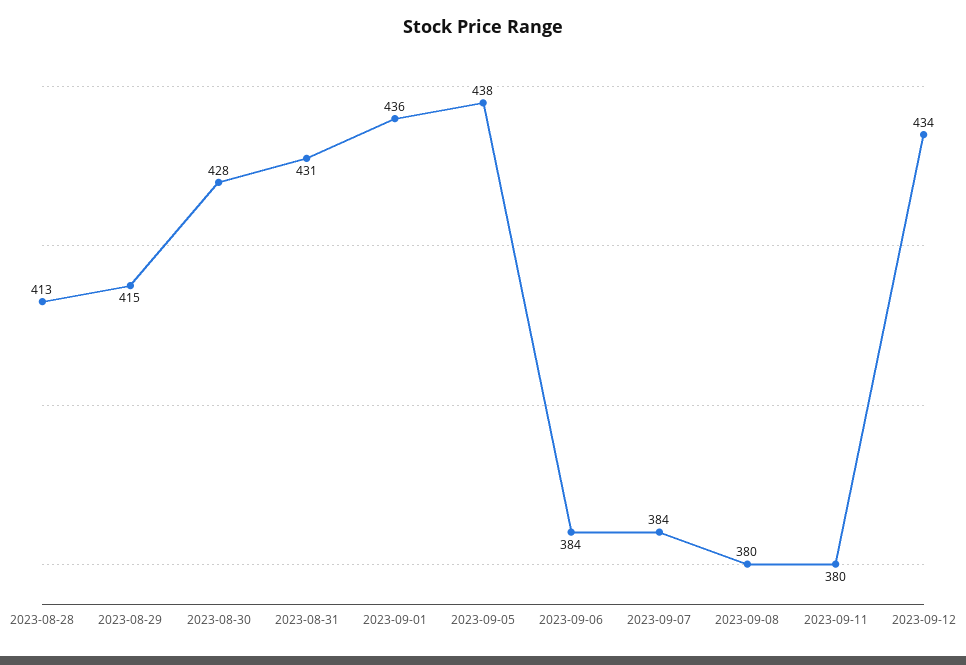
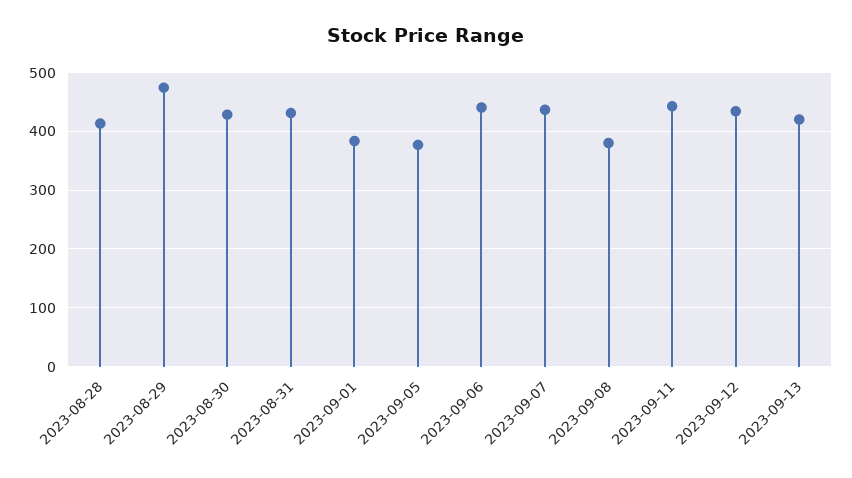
2023-08-29: 415 -> 480
2023-09-01: 436 -> 380
2023-09-05: 438 -> 380
2023-09-06: 384 -> 440
2023-09-07: 384 -> 440
2023-09-11: 380 -> 440
2023-09-13: none -> 420

